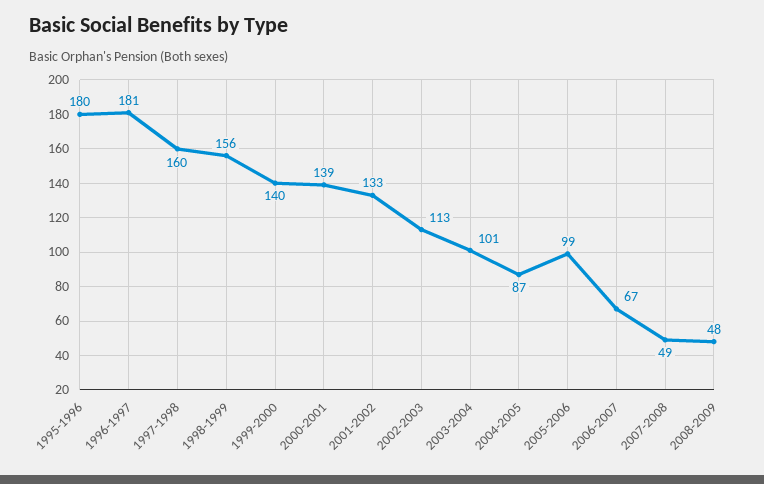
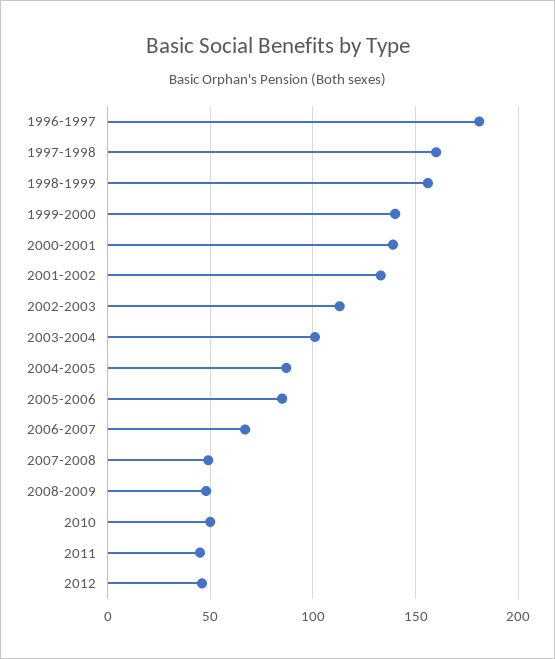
1995-1996: 180 -> none
2005-2006: 99 -> 85
2010: none -> 50
2011: none -> 45
2012: none -> 45

